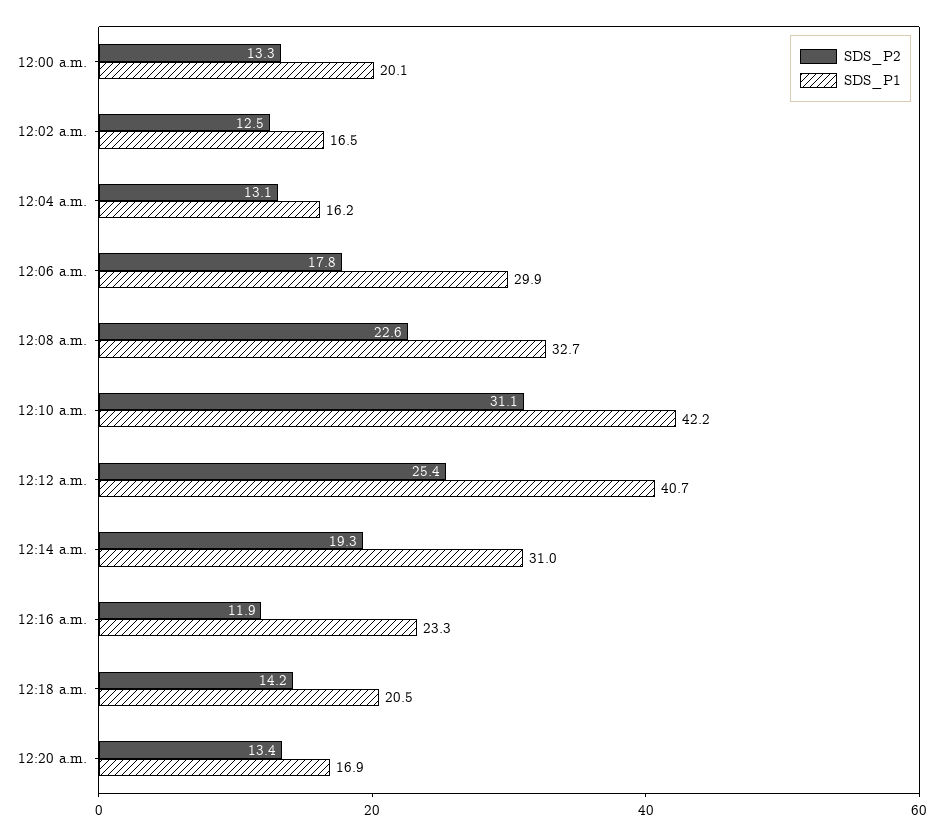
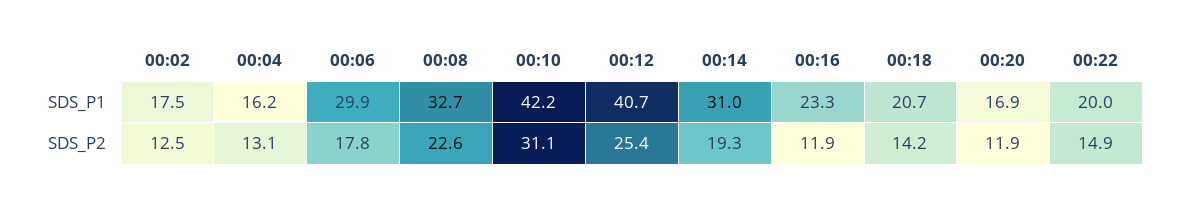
SDS_P2, 12:00 a.m.: 13.3 -> none
SDS_P1, 12:00 a.m.: 20.1 -> none
SDS_P1, 12:02 a.m.: 16.5 -> 17.5
SDS_P1, 12:18 a.m.: 20.5 -> 20.7
SDS_P2, 12:20 a.m.: 13.4 -> 11.9
SDS_P1, 00:22: none -> 20
SDS_P2, 00:22: none -> 14.9

